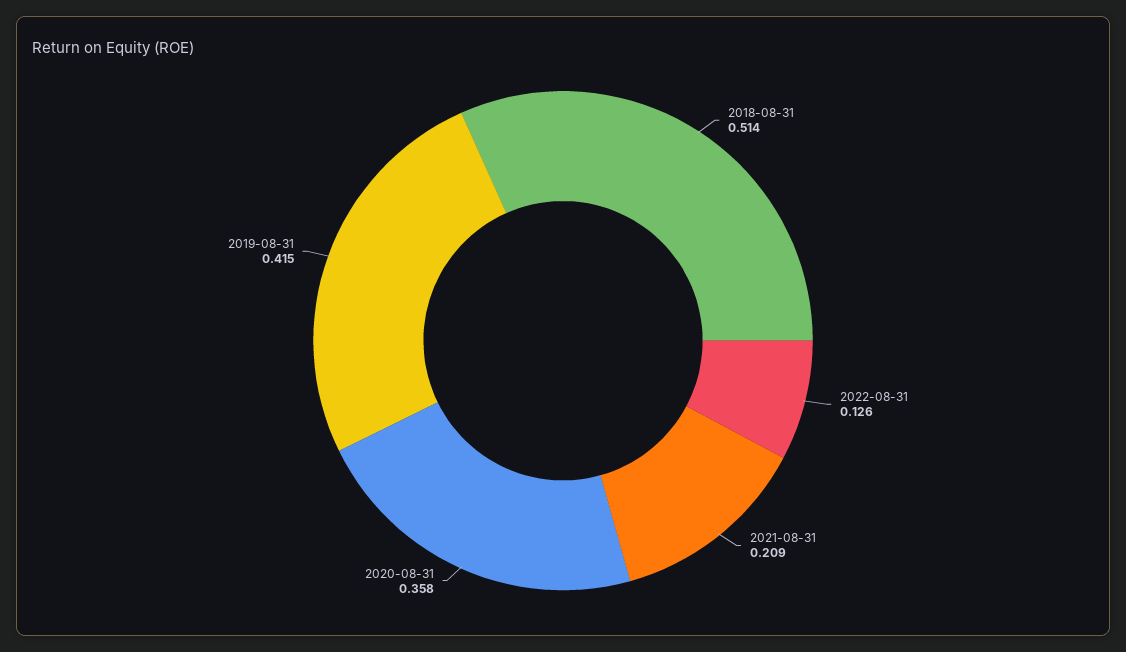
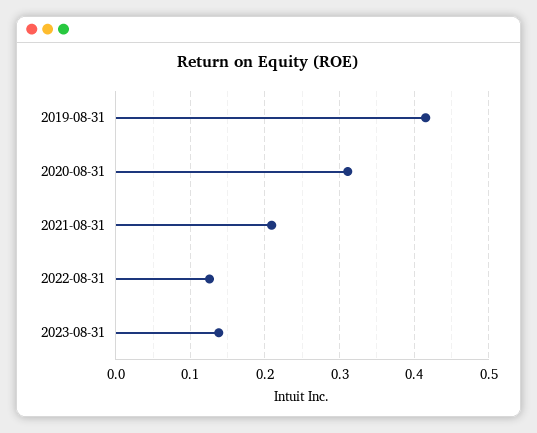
2018-08-31: 0.514 -> none
2020-08-31: 0.358 -> 0.31
2023-08-31: none -> 0.14

